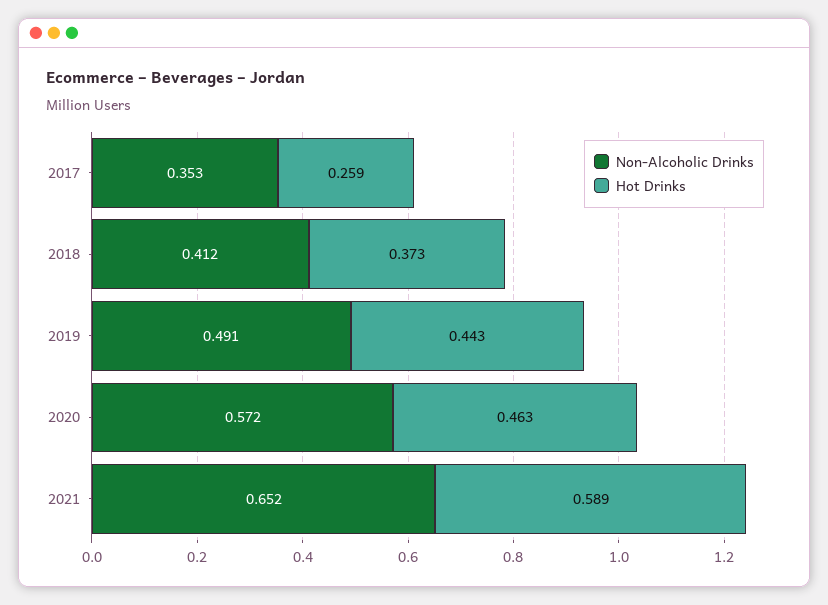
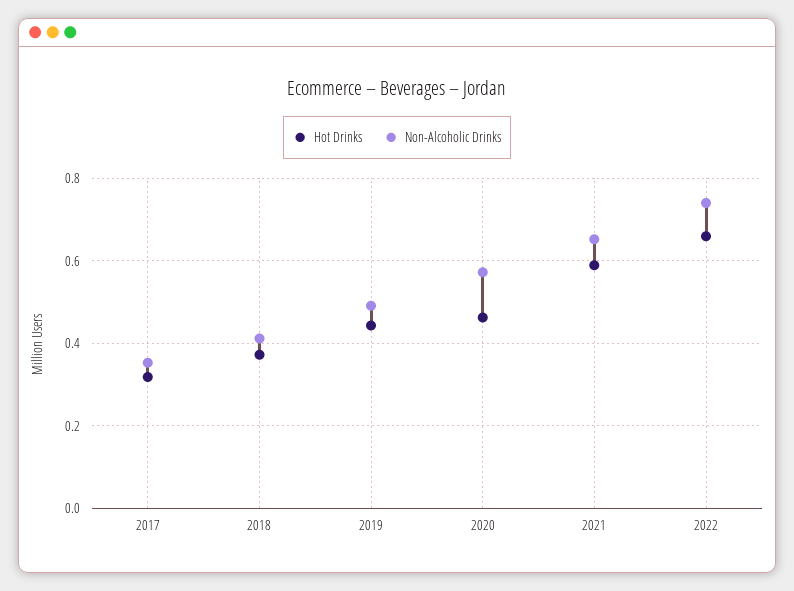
Hot Drinks, 2017: 0.259 -> 0.32
Hot Drinks, 2022: none -> 0.66
Non-Alcoholic Drinks, 2022: none -> 0.74

